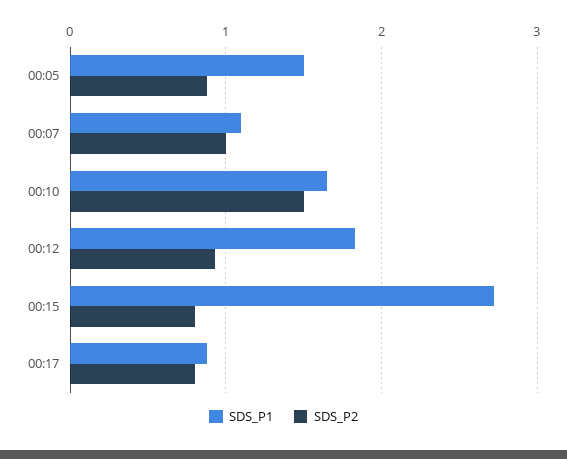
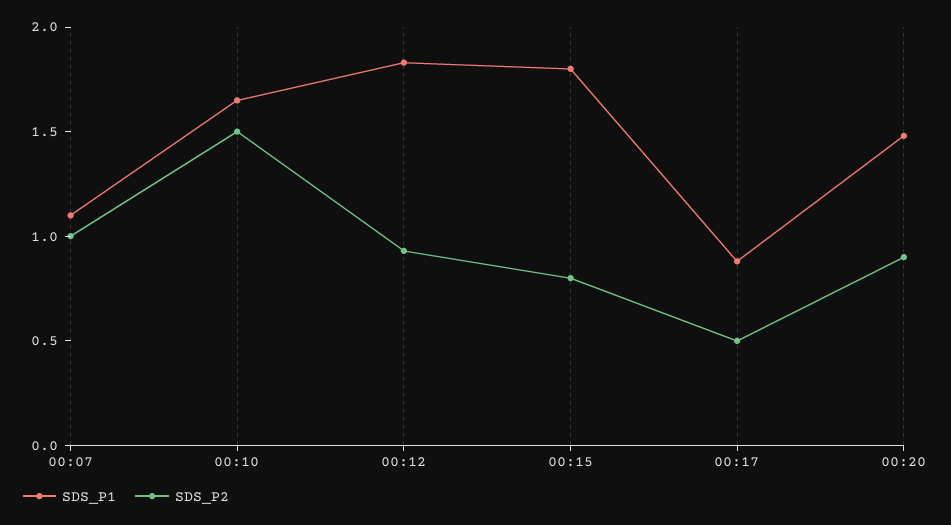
SDS_P1, 00:05: 1.5 -> none
SDS_P2, 00:05: 0.9 -> none
SDS_P1, 00:15: 2.7 -> 1.8
SDS_P2, 00:17: 0.8 -> 0.5
SDS_P1, 00:20: none -> 1.5
SDS_P2, 00:20: none -> 0.9

